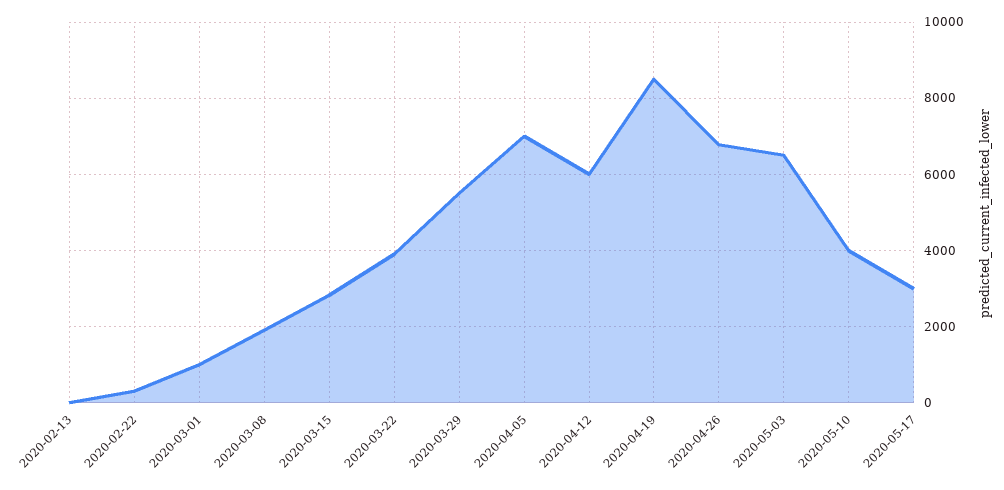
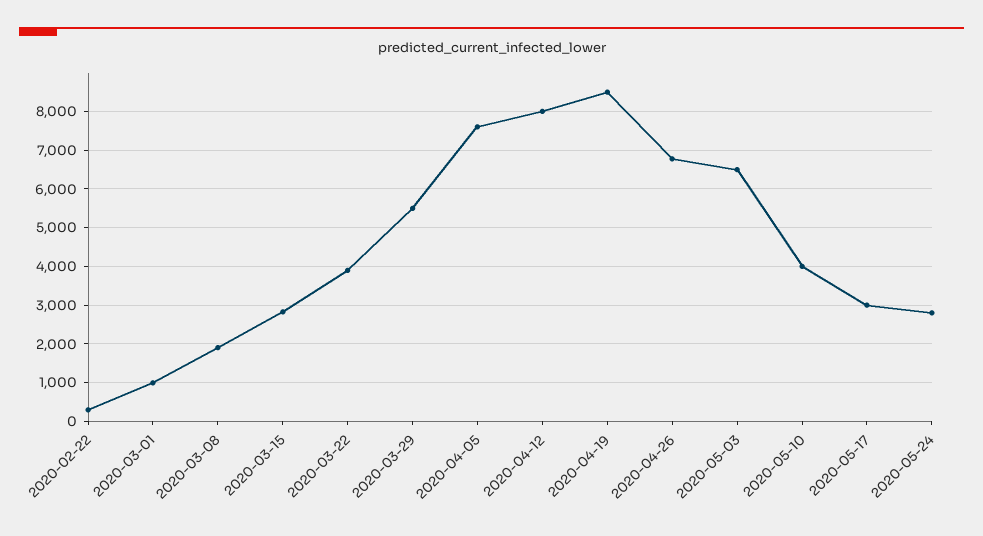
2020-02-13: 0 -> none
2020-04-05: 7000 -> 7600
2020-04-12: 6000 -> 8000
2020-05-24: none -> 2800

